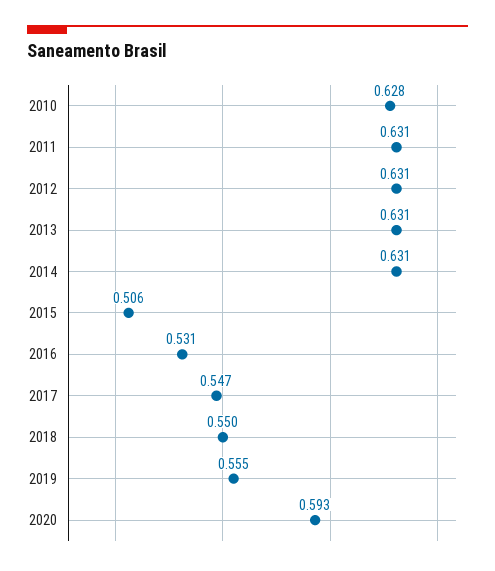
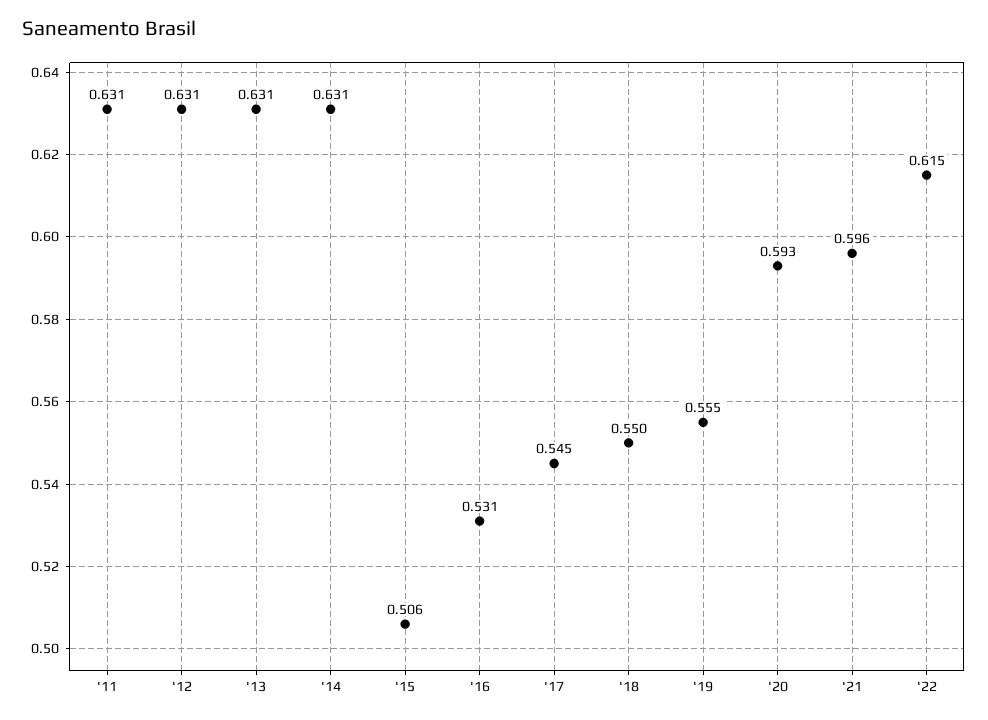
2010: 0.628 -> none
2017: 0.547 -> 0.545
'21: none -> 0.596
'22: none -> 0.615

